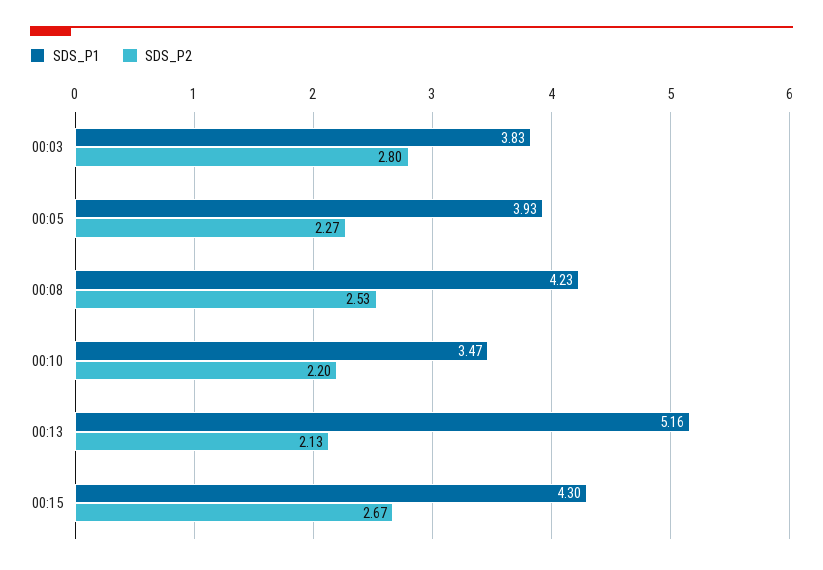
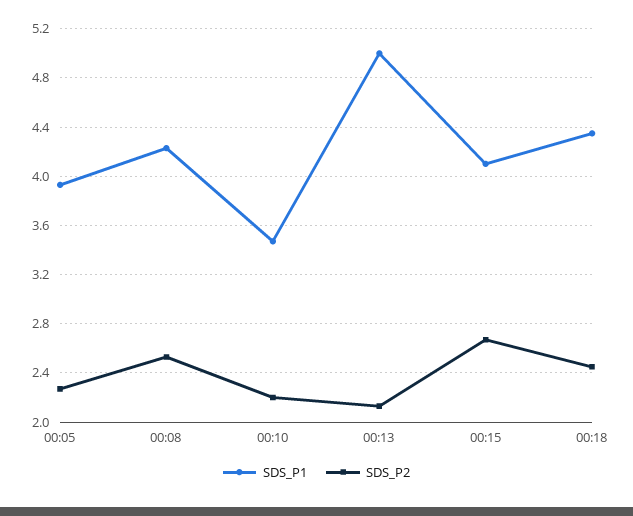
SDS_P1, 00:03: 3.83 -> none
SDS_P2, 00:03: 2.8 -> none
SDS_P1, 00:13: 5.16 -> 5
SDS_P1, 00:15: 4.3 -> 4.1
SDS_P1, 00:18: none -> 4.35
SDS_P2, 00:18: none -> 2.45

